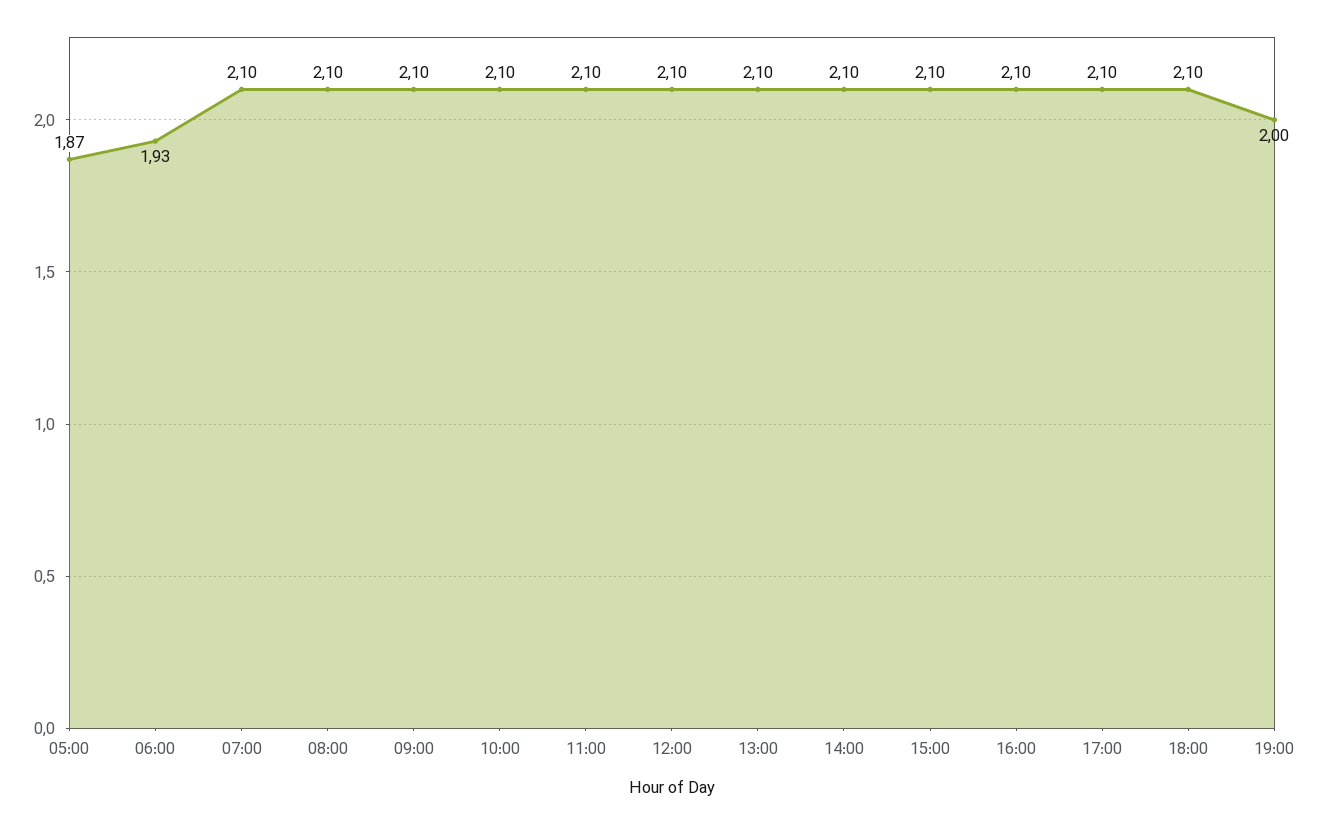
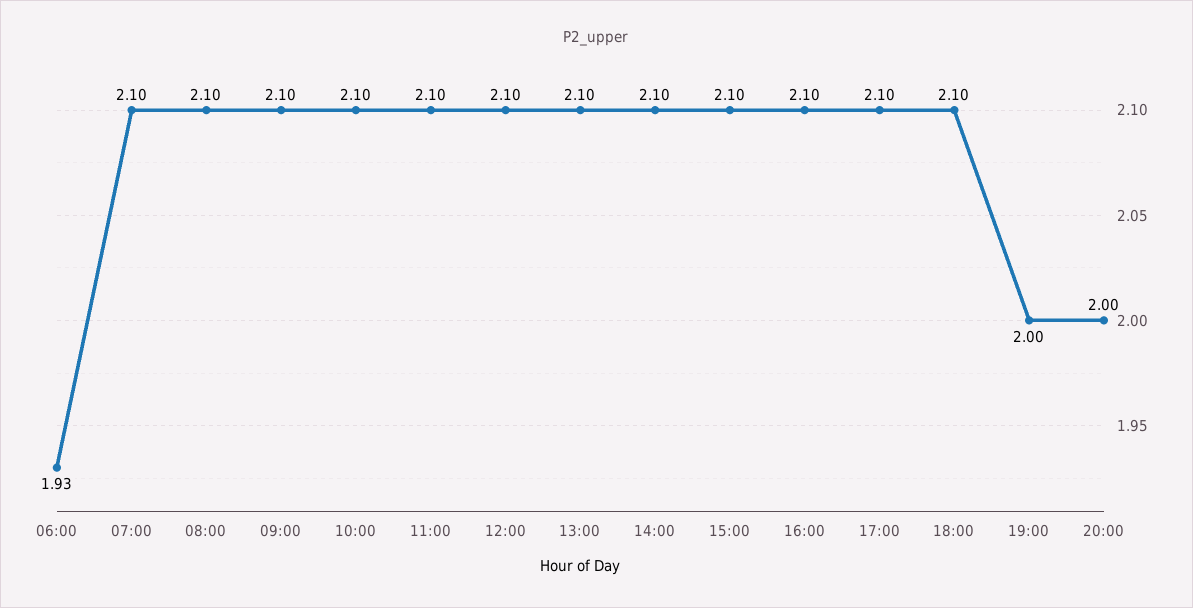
05:00: 1.87 -> none
20:00: none -> 2

